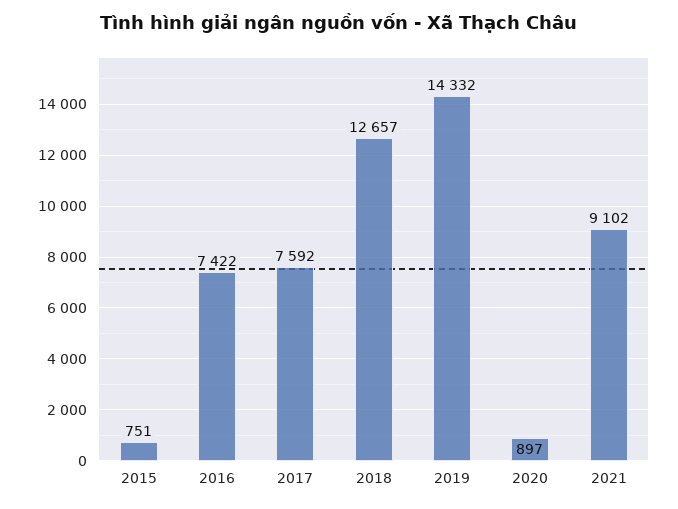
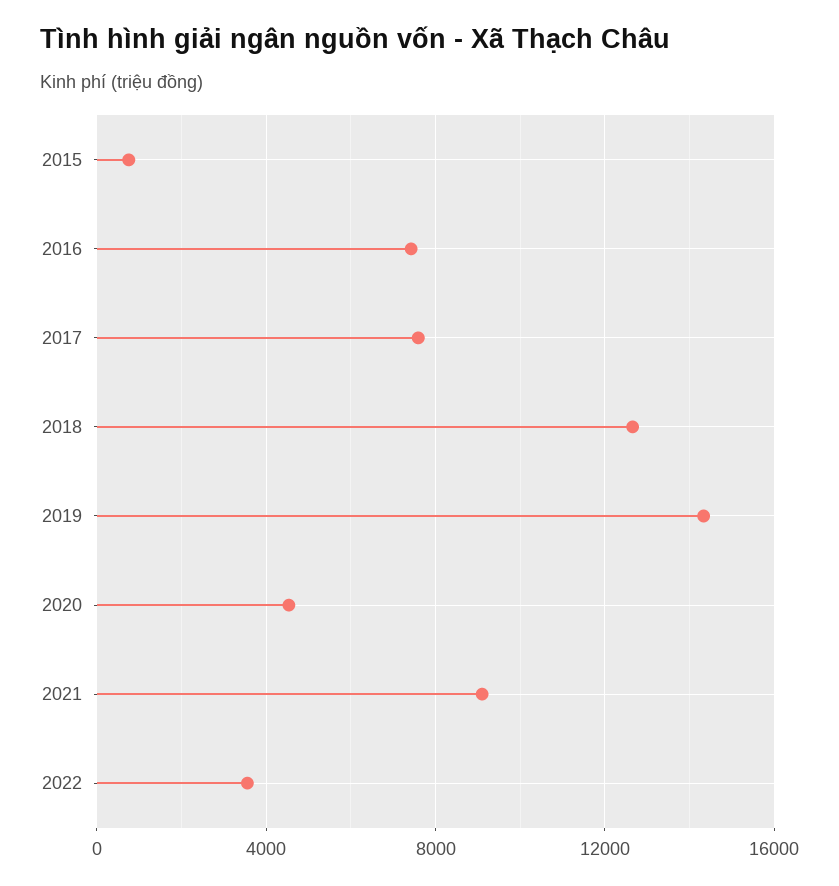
2020: 897 -> 4500
2022: none -> 3500

